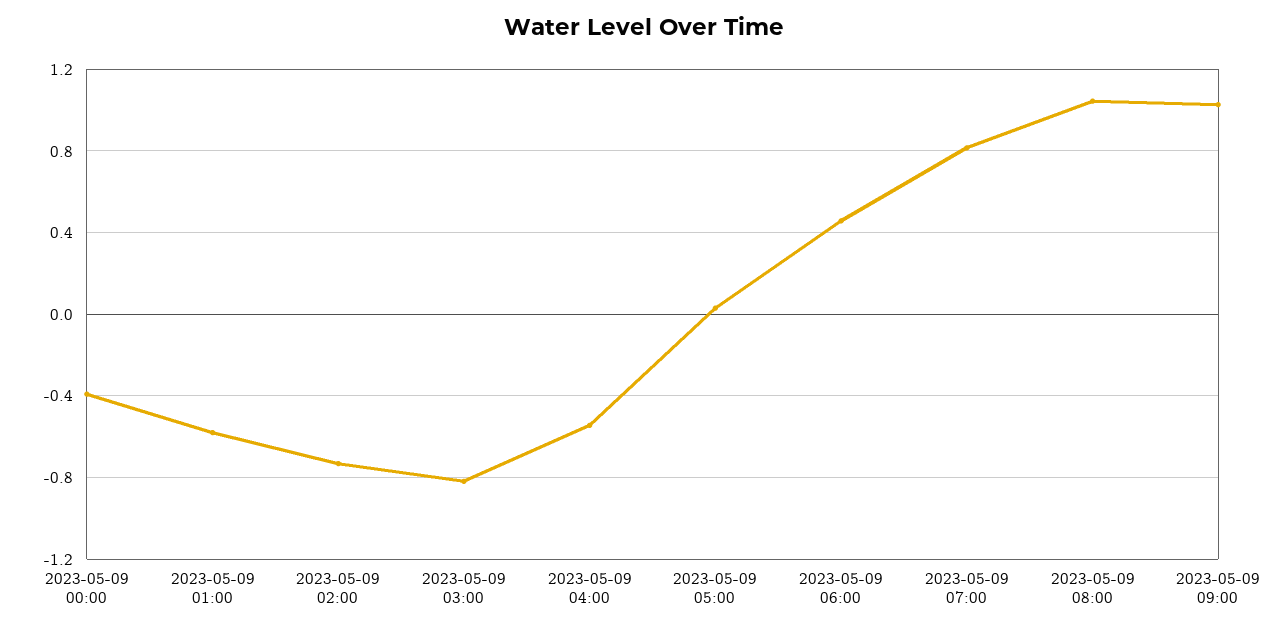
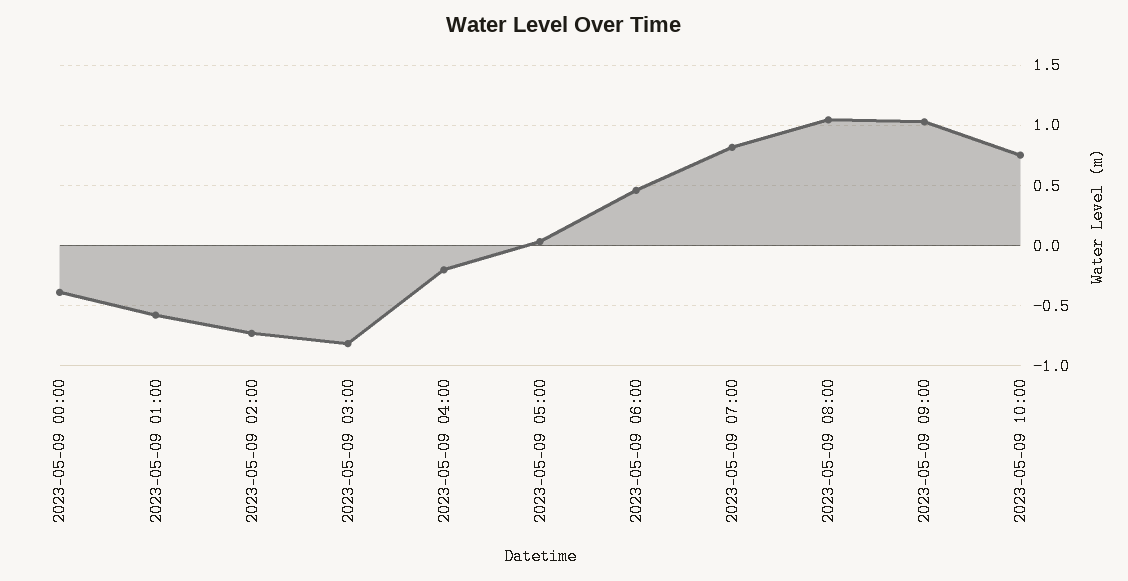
2023-05-09 04:00: -0.55 -> -0.2
2023-05-09 10:00: none -> 0.75

